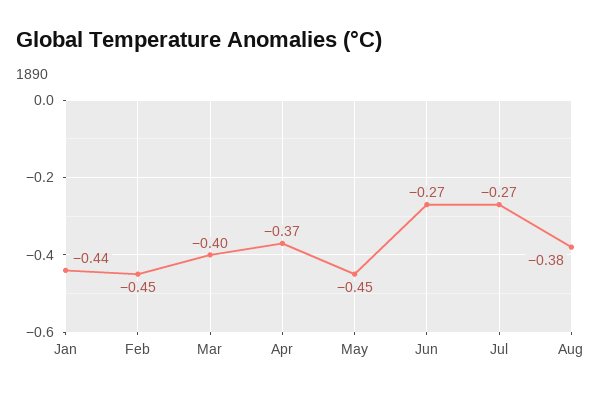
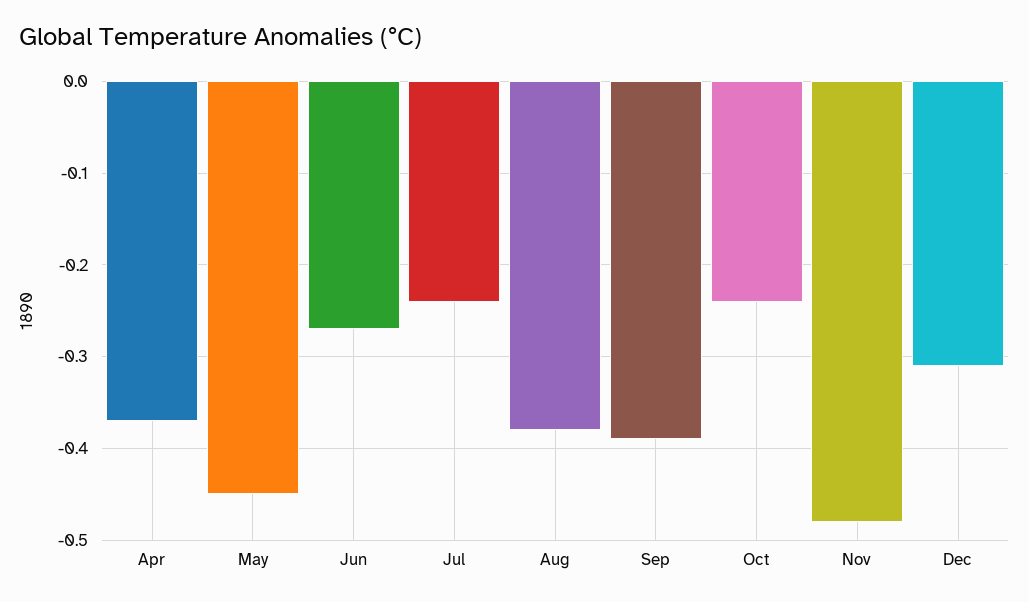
Jan: -0.44 -> none
Feb: -0.45 -> none
Mar: -0.4 -> none
Jul: -0.27 -> -0.24
Sep: none -> -0.39
Oct: none -> -0.24
Nov: none -> -0.48
Dec: none -> -0.31

